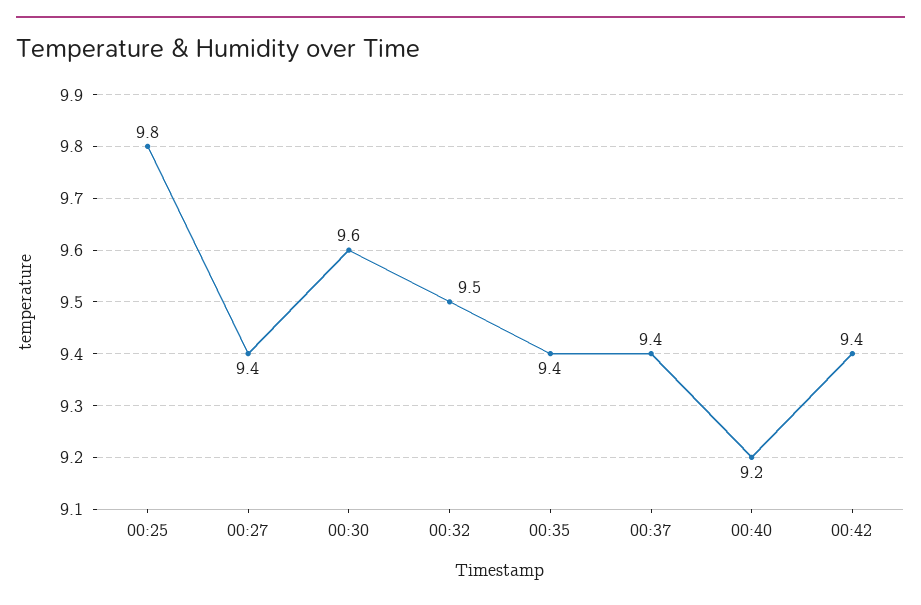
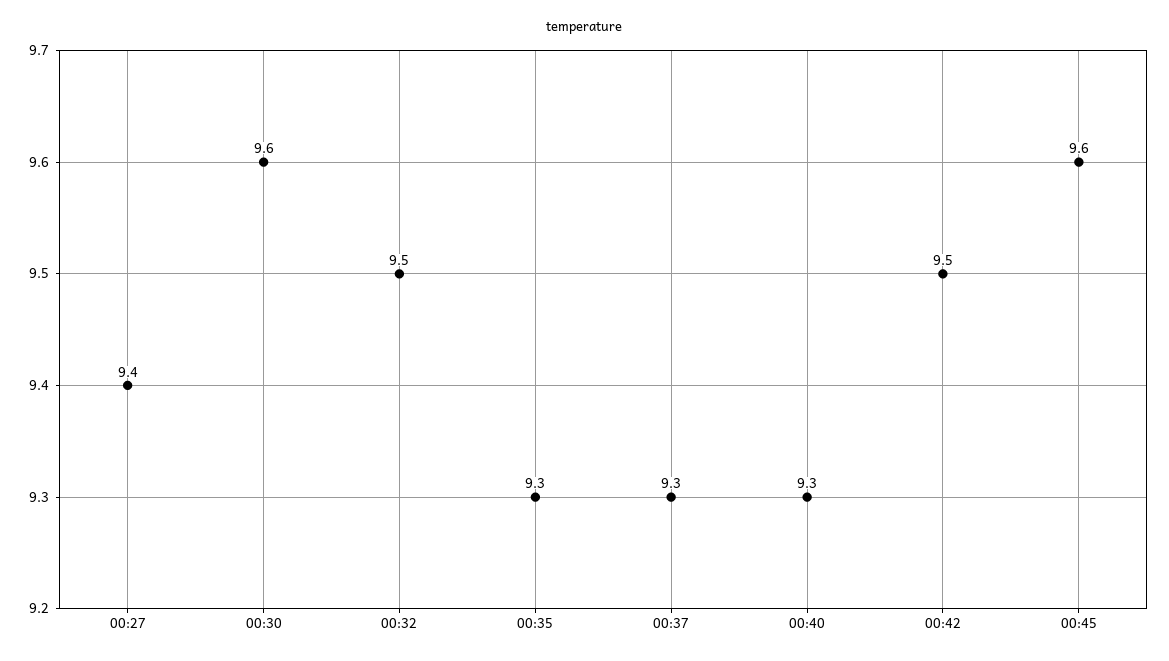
00:25: 9.8 -> none
00:35: 9.4 -> 9.3
00:37: 9.4 -> 9.3
00:40: 9.2 -> 9.3
00:42: 9.4 -> 9.5
00:45: none -> 9.6

